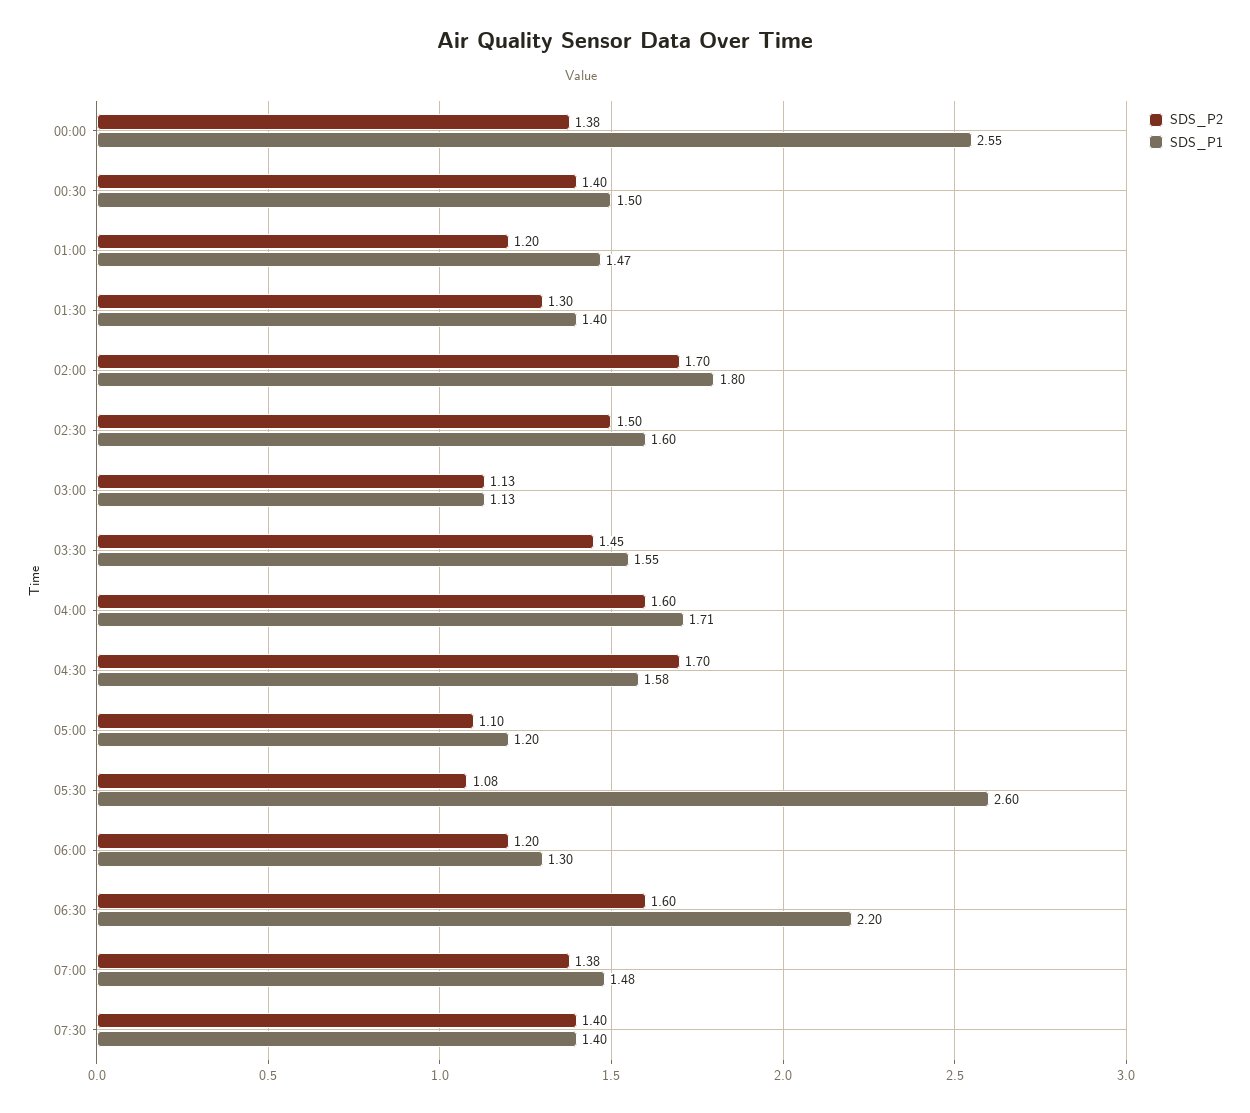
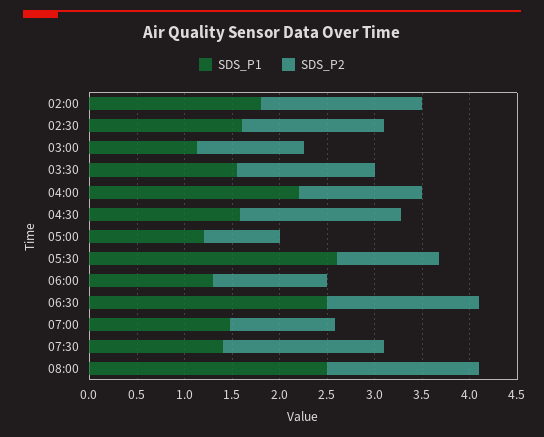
SDS_P2, 00:00: 1.38 -> none
SDS_P1, 00:00: 2.55 -> none
SDS_P2, 00:30: 1.4 -> none
SDS_P1, 00:30: 1.5 -> none
SDS_P2, 01:00: 1.2 -> none
SDS_P1, 01:00: 1.47 -> none
SDS_P2, 01:30: 1.3 -> none
SDS_P1, 01:30: 1.4 -> none
SDS_P2, 04:00: 1.6 -> 1.3
SDS_P1, 04:00: 1.71 -> 2.2
SDS_P2, 05:00: 1.1 -> 0.8
SDS_P1, 06:30: 2.2 -> 2.5
SDS_P2, 07:00: 1.38 -> 1.1
SDS_P2, 07:30: 1.4 -> 1.7
SDS_P1, 08:00: none -> 2.5
SDS_P2, 08:00: none -> 1.6

